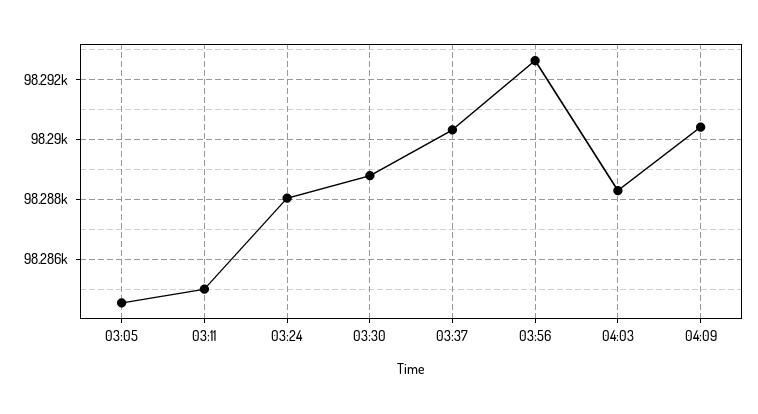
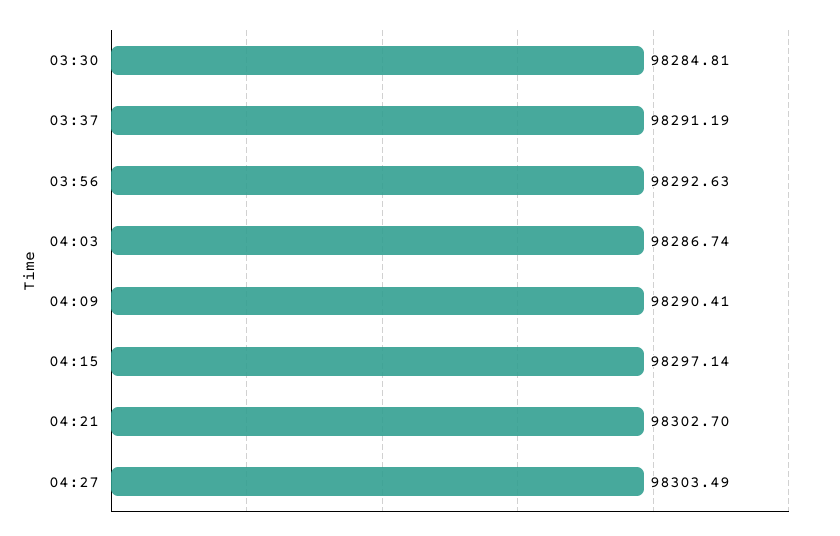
03:05: 98284.5 -> none
03:11: 98285 -> none
03:24: 98288 -> none
03:30: 98288.75 -> 98284.81
03:37: 98290.25 -> 98291.19
04:03: 98288.25 -> 98286.74
04:15: none -> 98297.14
04:21: none -> 98302.7
04:27: none -> 98303.49

